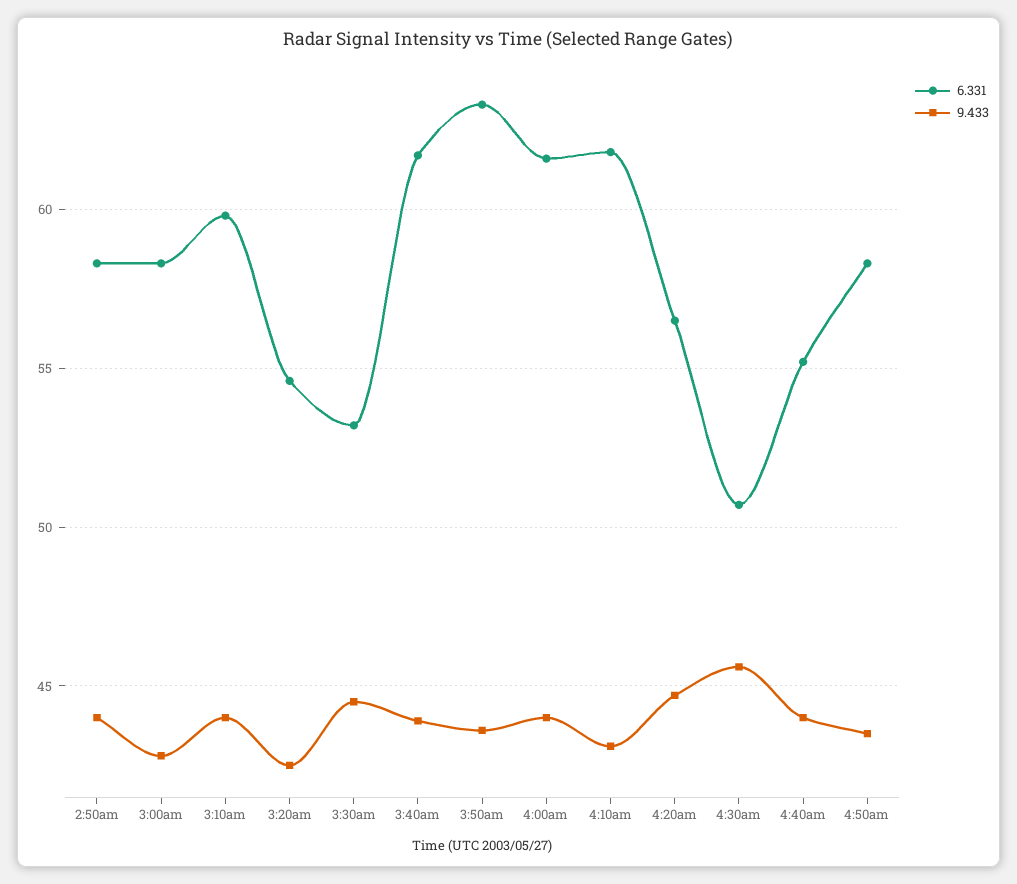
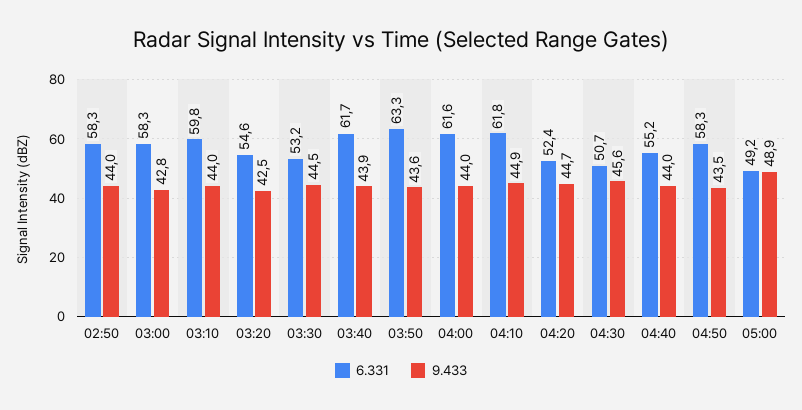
9.433, 4:10am: 43 -> 44.9
6.331, 4:20am: 56.5 -> 52.4
6.331, 05:00: none -> 49.2
9.433, 05:00: none -> 48.9

